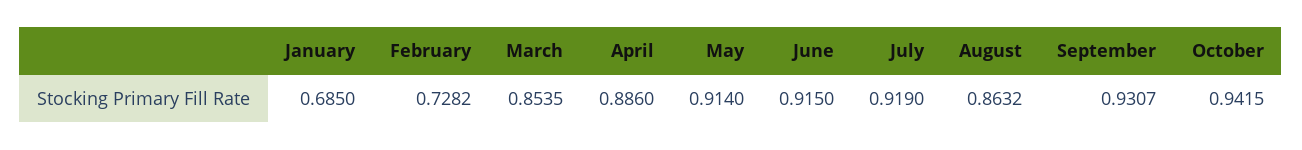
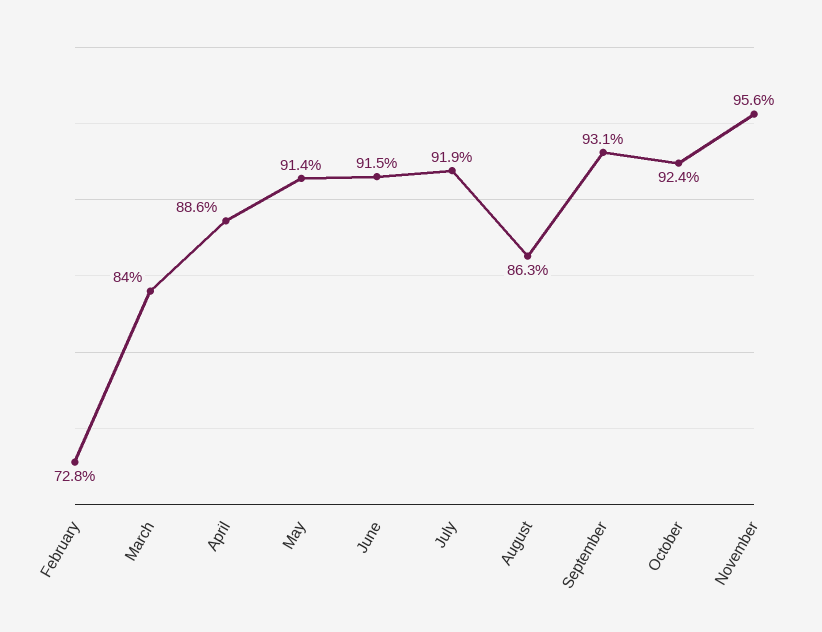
January: 0.685 -> none
March: 0.8535 -> 0.84
October: 0.9415 -> 0.924
November: none -> 0.956

